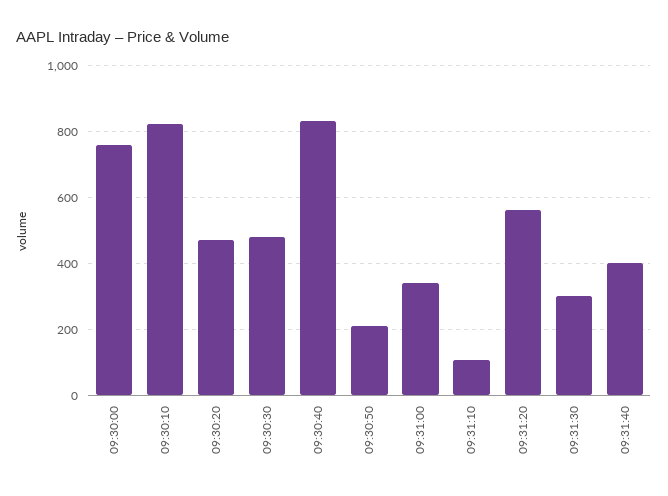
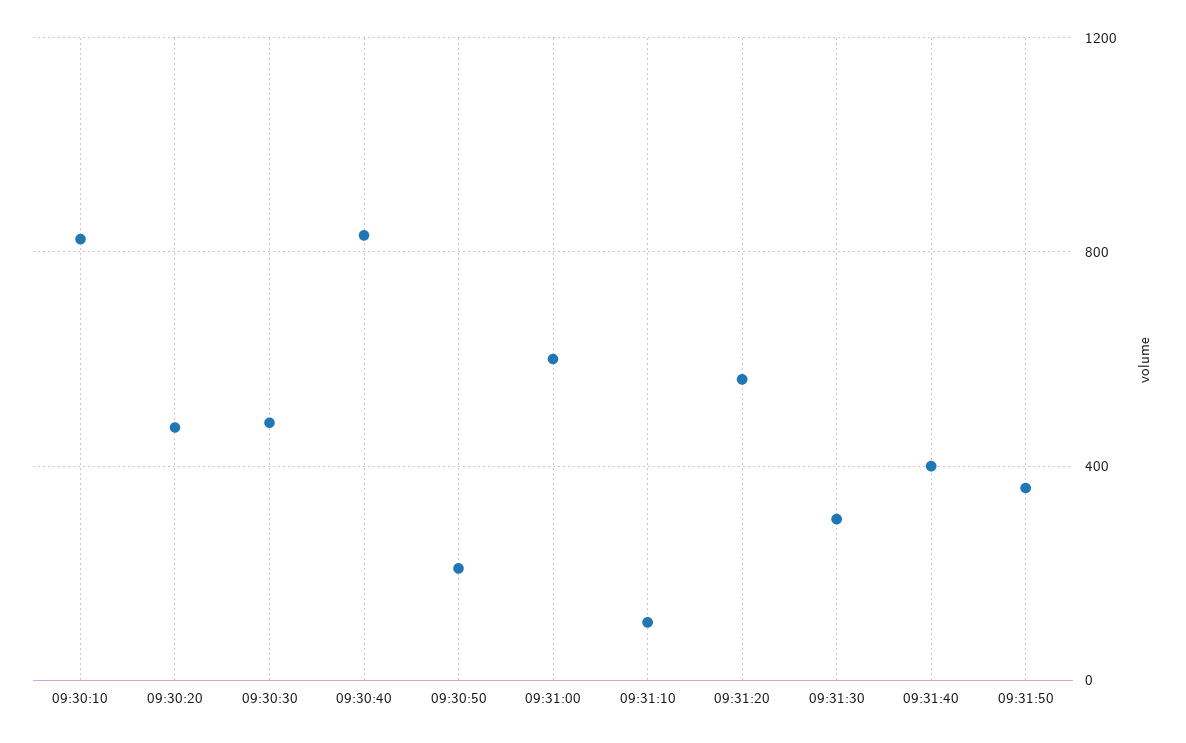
09:30:00: 760 -> none
09:31:00: 340 -> 600
09:31:50: none -> 350

